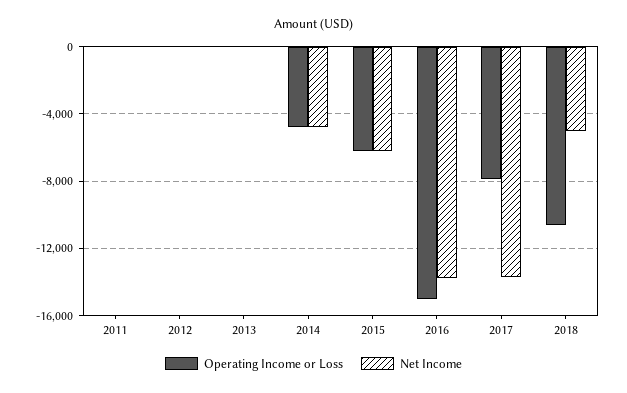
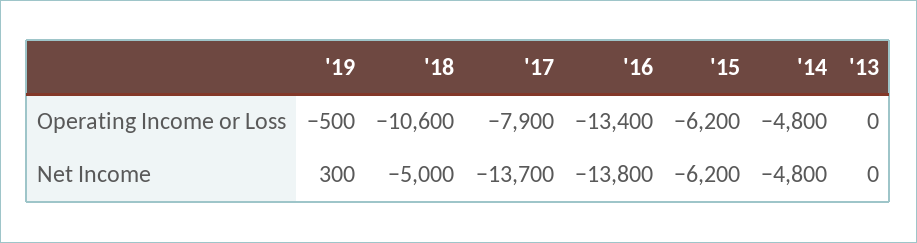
Operating Income or Loss, 2011: 0 -> none
Net Income, 2011: 0 -> none
Operating Income or Loss, 2012: 0 -> none
Net Income, 2012: 0 -> none
Operating Income or Loss, 2016: -15000 -> -13400
Operating Income or Loss, '19: none -> -500
Net Income, '19: none -> 300

